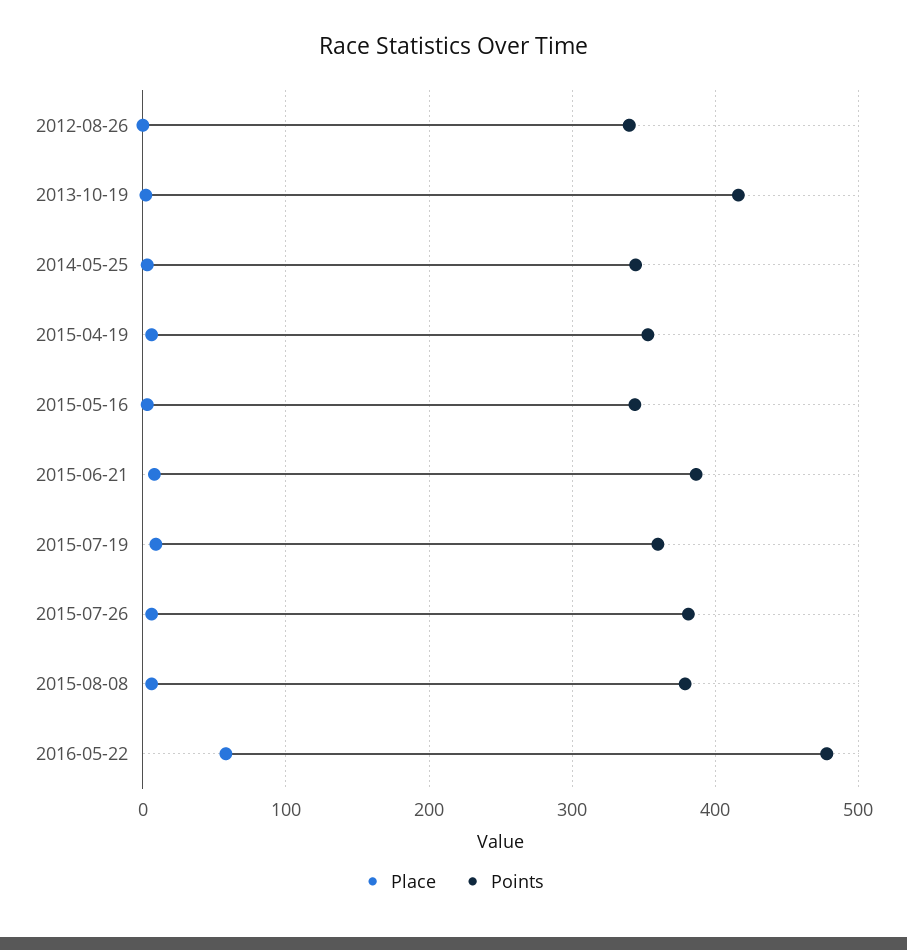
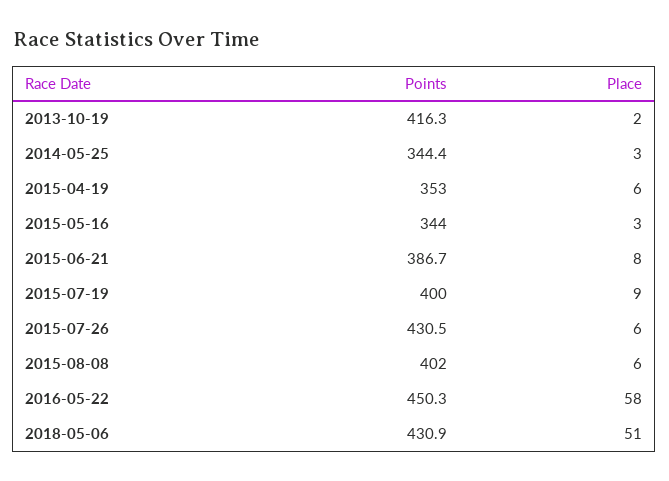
Place, 2012-08-26: 0 -> none
Points, 2012-08-26: 340 -> none
Points, 2015-07-19: 360 -> 400
Points, 2015-07-26: 380 -> 430.5
Points, 2015-08-08: 380 -> 402
Points, 2016-05-22: 480 -> 450.3
Points, 2018-05-06: none -> 430.9
Place, 2018-05-06: none -> 51

